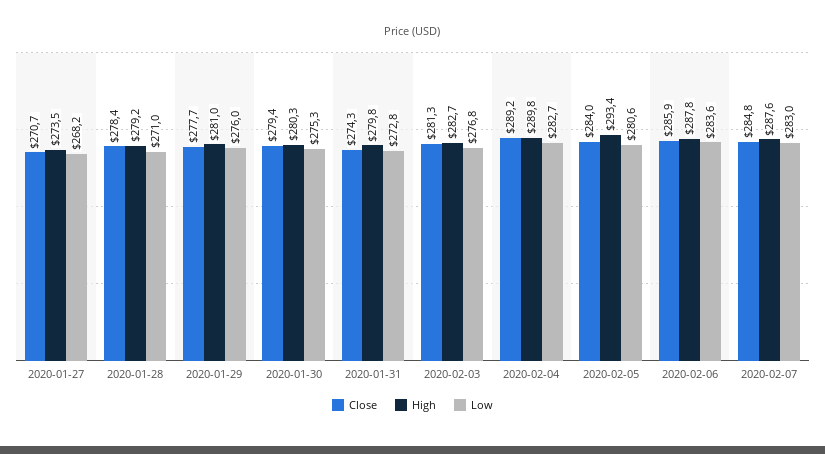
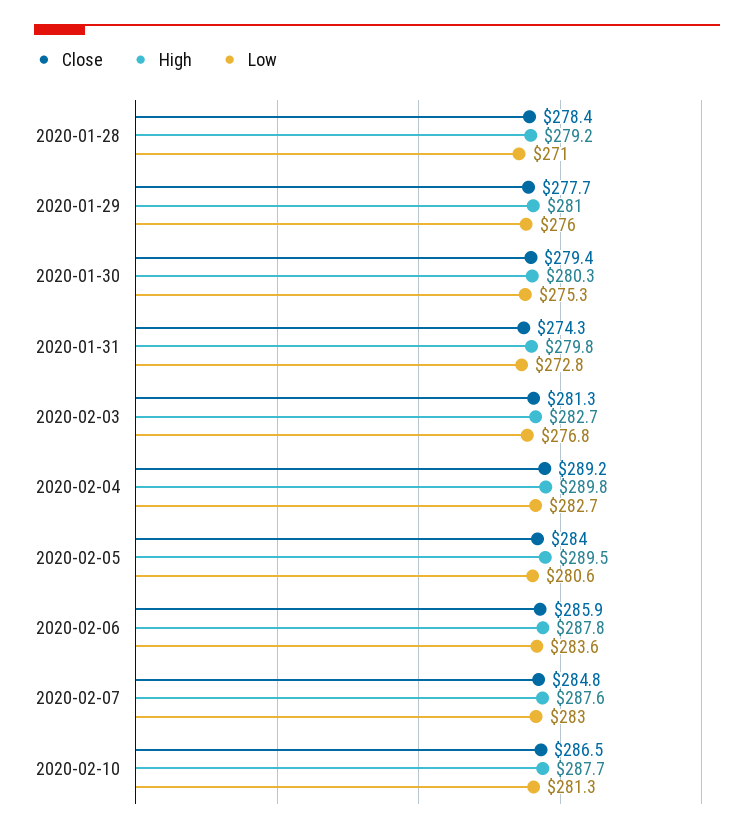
Close, 2020-01-27: 270.7 -> none
High, 2020-01-27: 273.5 -> none
Low, 2020-01-27: 268.2 -> none
High, 2020-02-05: 293.4 -> 289.5
Close, 2020-02-10: none -> 286.5
High, 2020-02-10: none -> 287.7
Low, 2020-02-10: none -> 281.3

